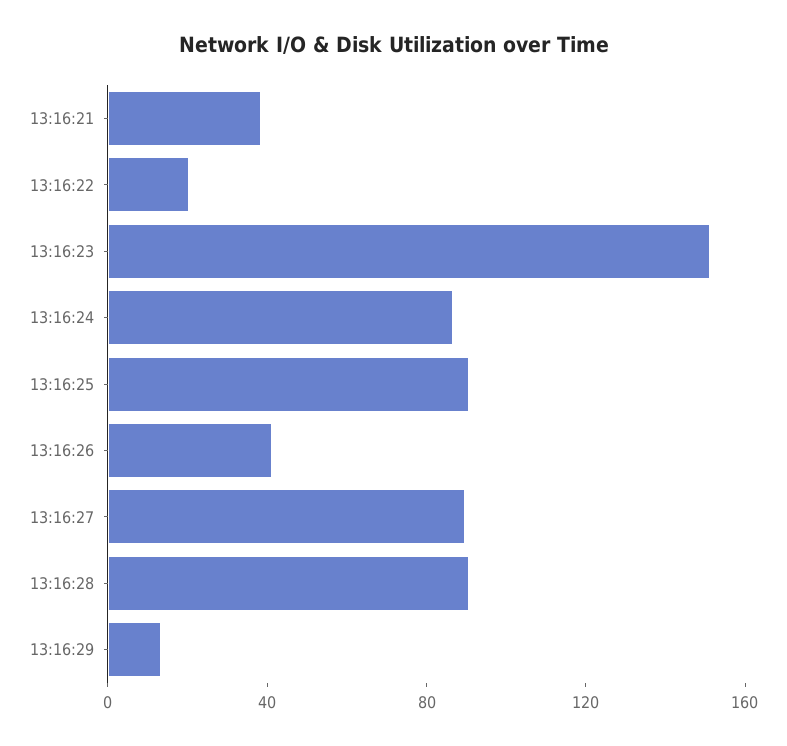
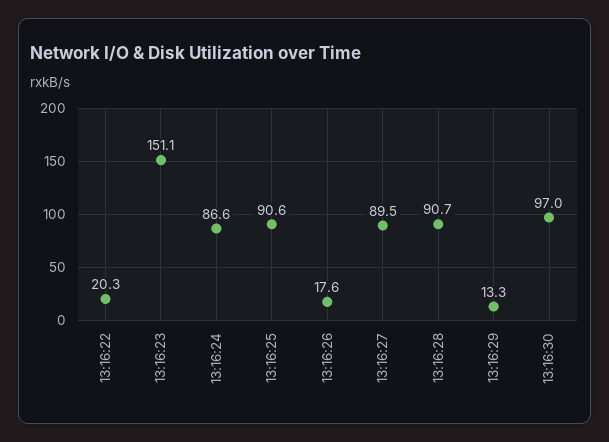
13:16:21: 40 -> none
13:16:26: 40 -> 17.6
13:16:30: none -> 97

